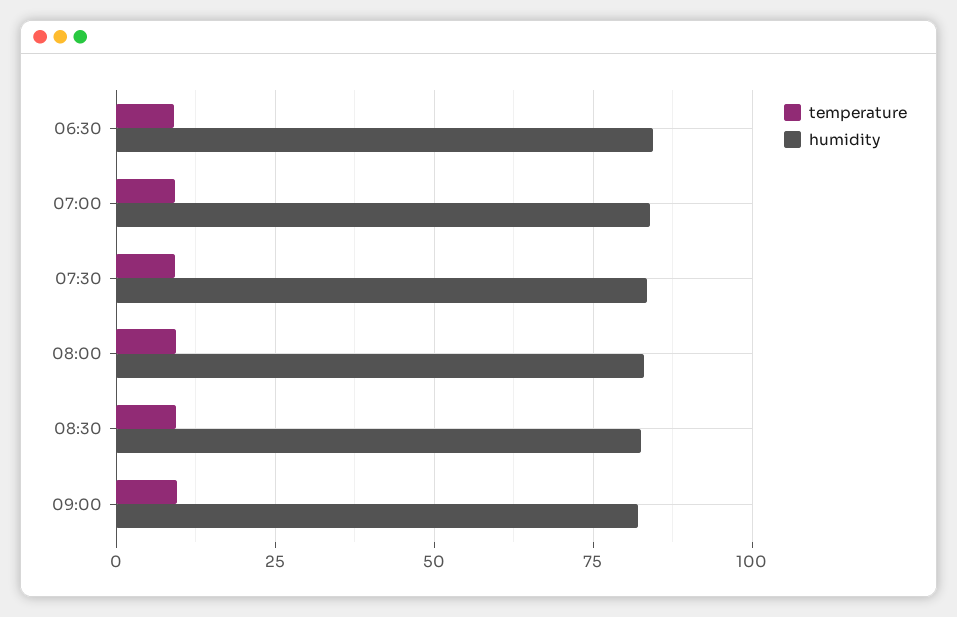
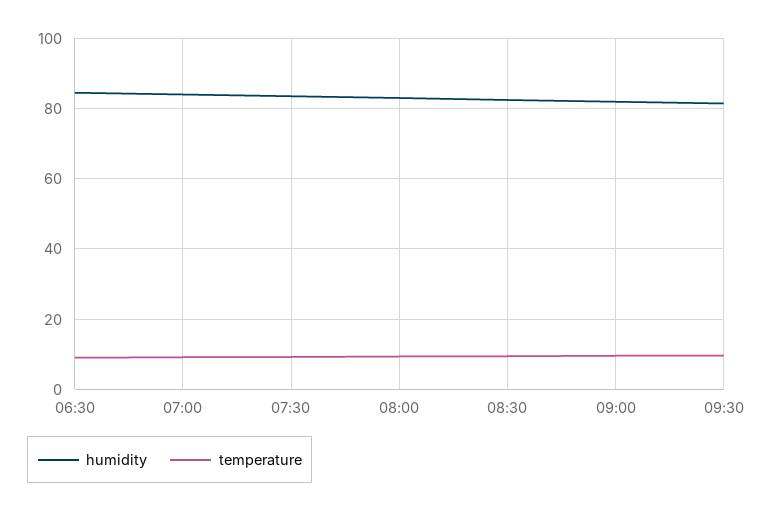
humidity, 09:30: none -> 82
temperature, 09:30: none -> 10

